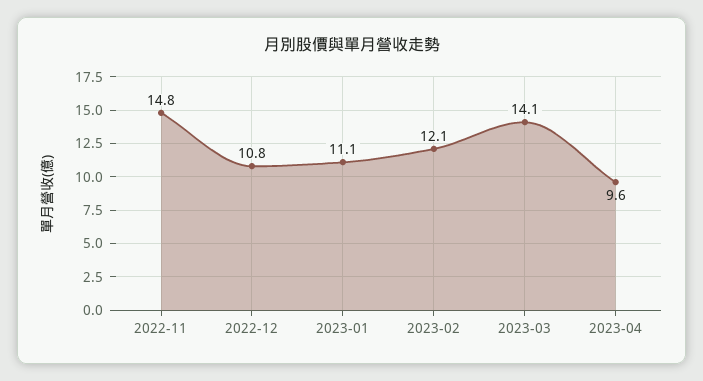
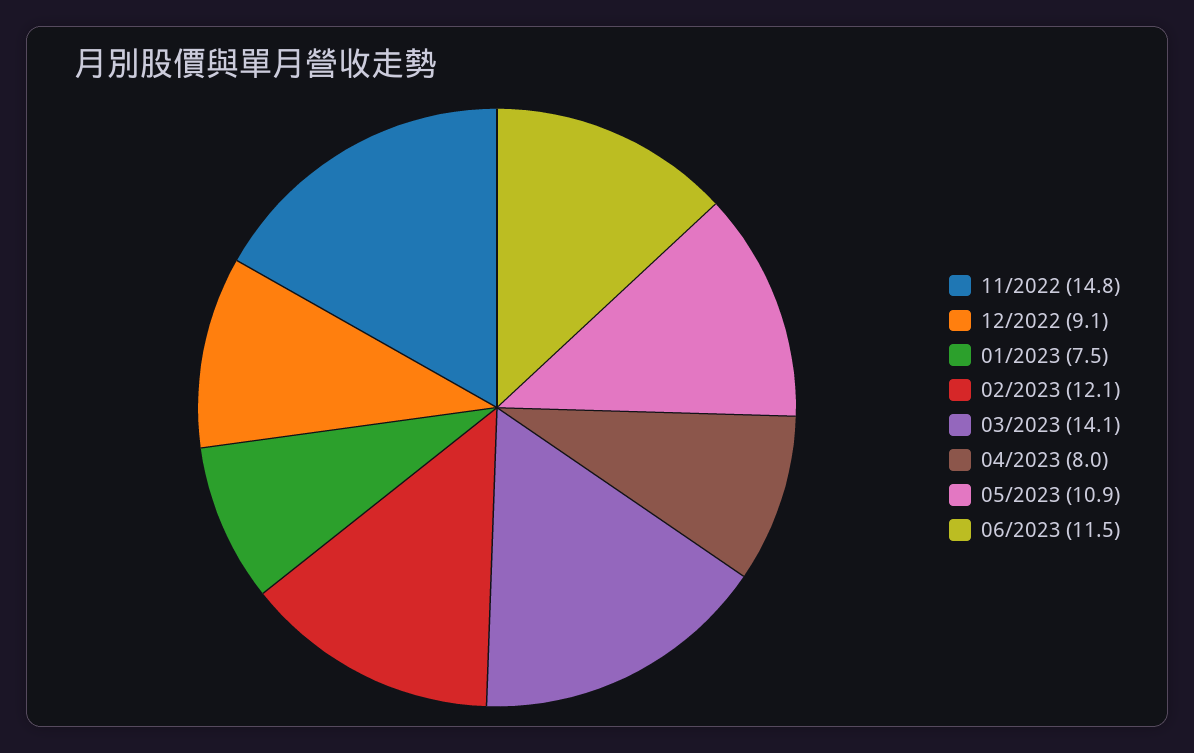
2022-12: 10.8 -> 9.1
2023-01: 11.1 -> 7.5
2023-04: 9.6 -> 8
05/2023: none -> 10.9
06/2023: none -> 11.5

